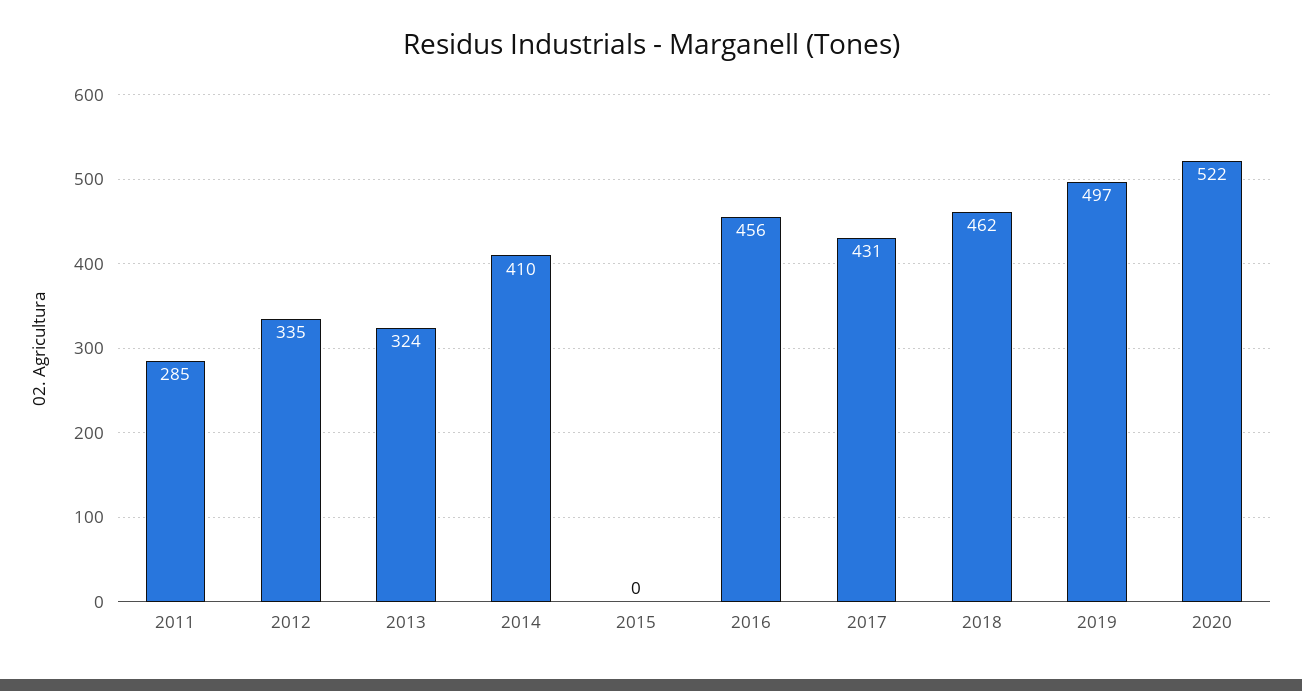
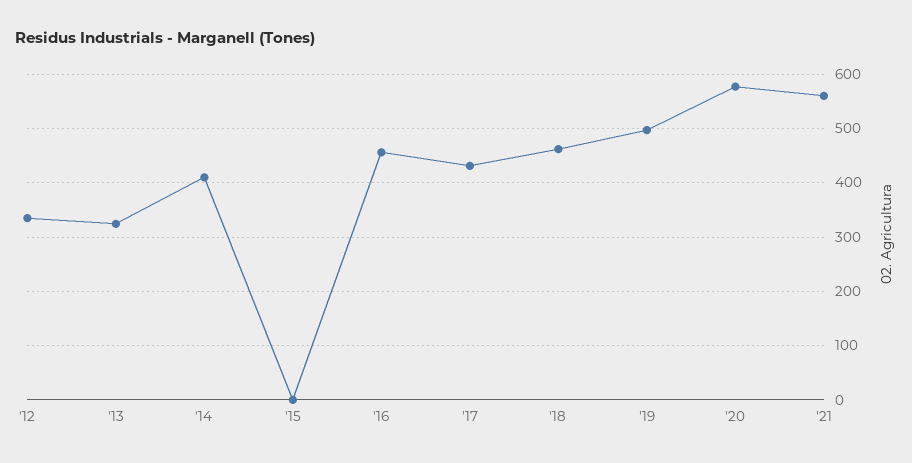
2011: 285 -> none
2020: 522 -> 580
'21: none -> 560

